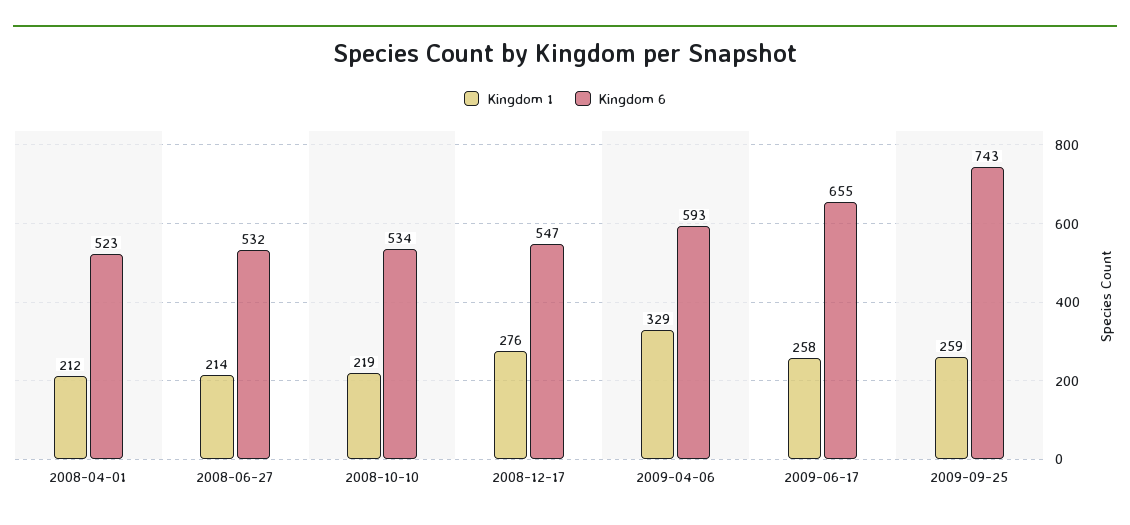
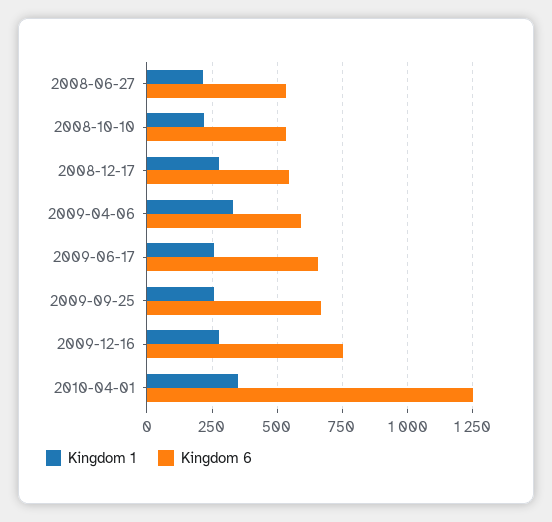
Kingdom 1, 2008-04-01: 212 -> none
Kingdom 6, 2008-04-01: 523 -> none
Kingdom 6, 2009-09-25: 743 -> 675
Kingdom 1, 2009-12-16: none -> 275
Kingdom 6, 2009-12-16: none -> 750
Kingdom 1, 2010-04-01: none -> 350
Kingdom 6, 2010-04-01: none -> 1250

